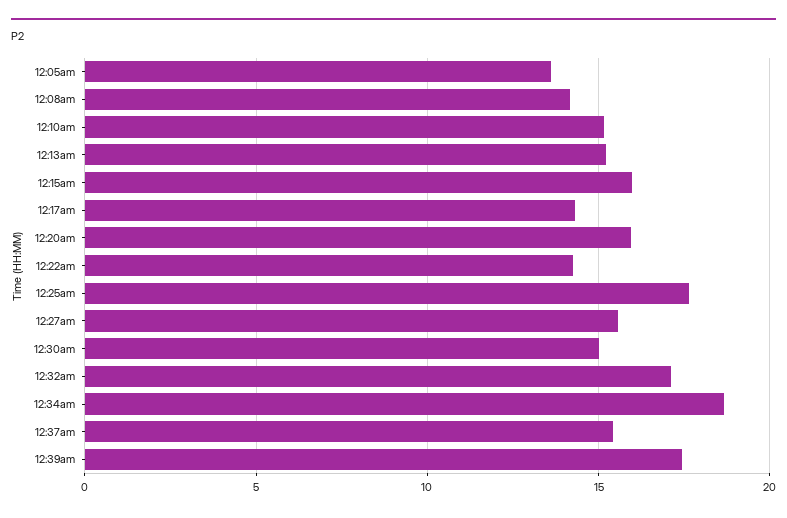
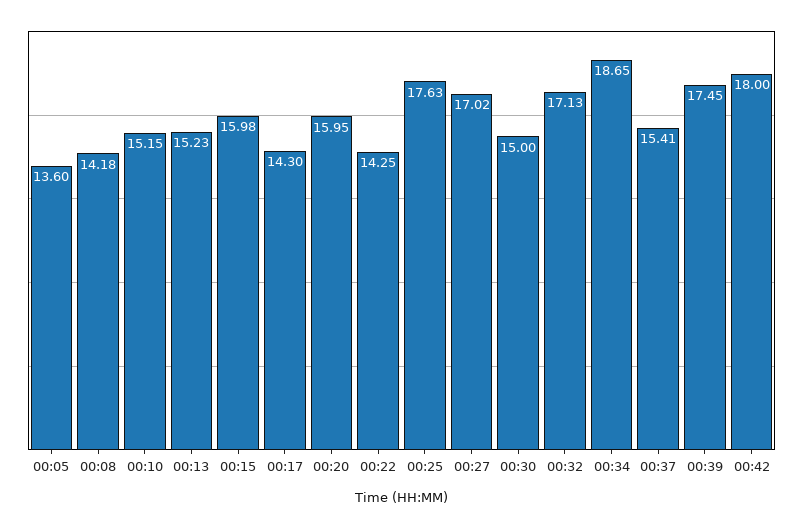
12:27am: 15.5 -> 17.02
00:42: none -> 18

